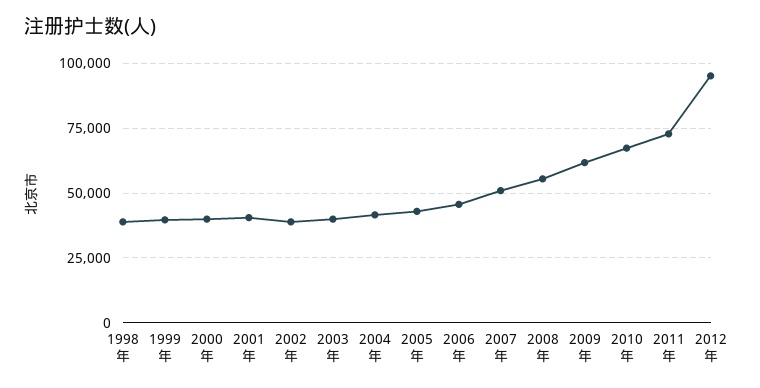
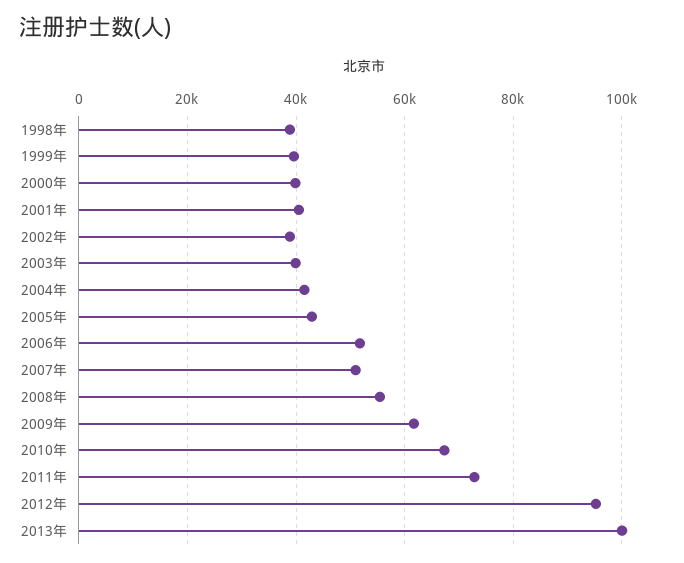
2006年: 45000 -> 52000
2013年: none -> 100000

